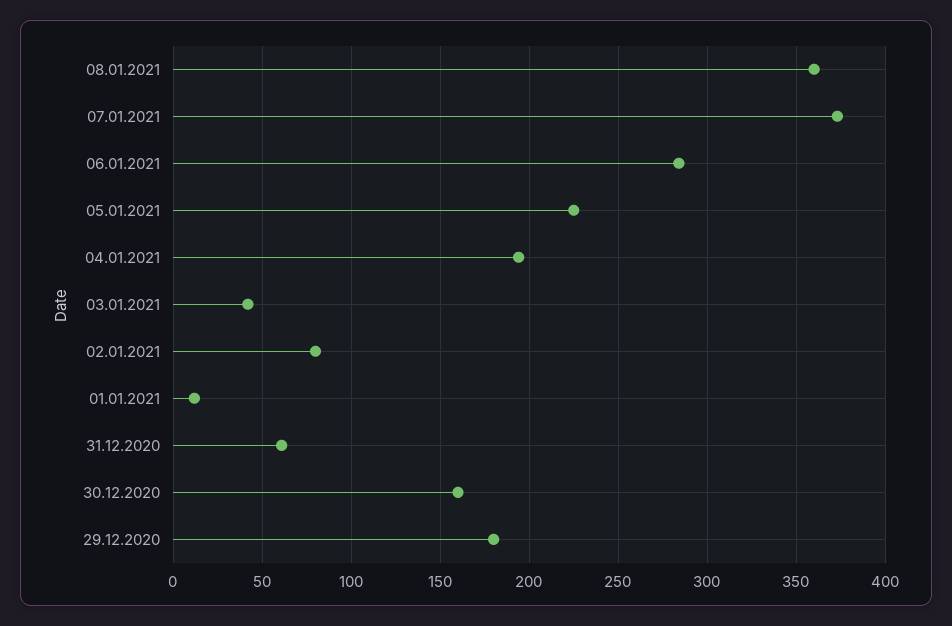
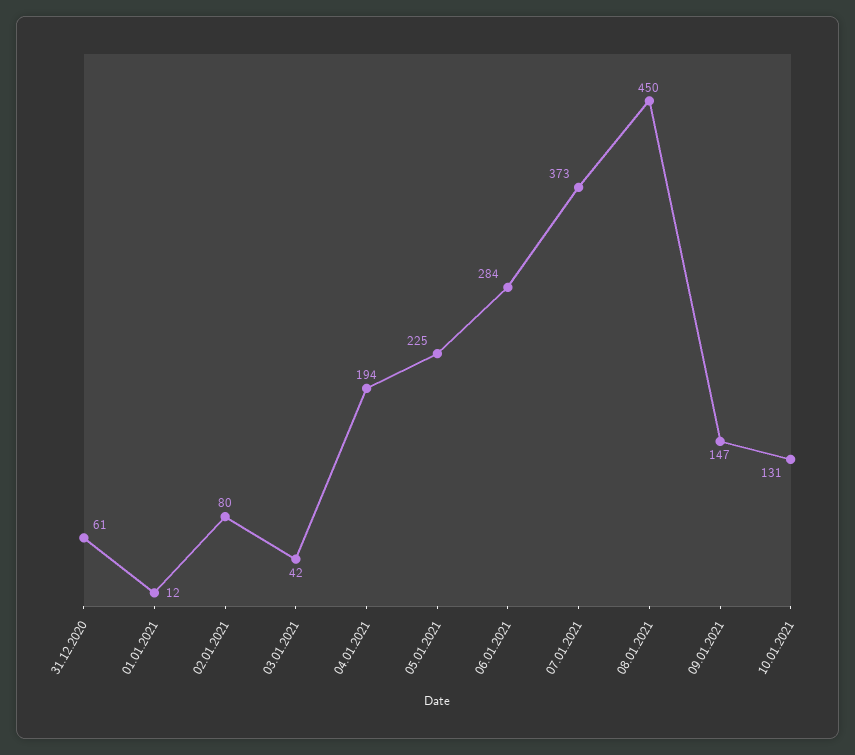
08.01.2021: 360 -> 450
30.12.2020: 160 -> none
29.12.2020: 180 -> none
09.01.2021: none -> 147
10.01.2021: none -> 131

